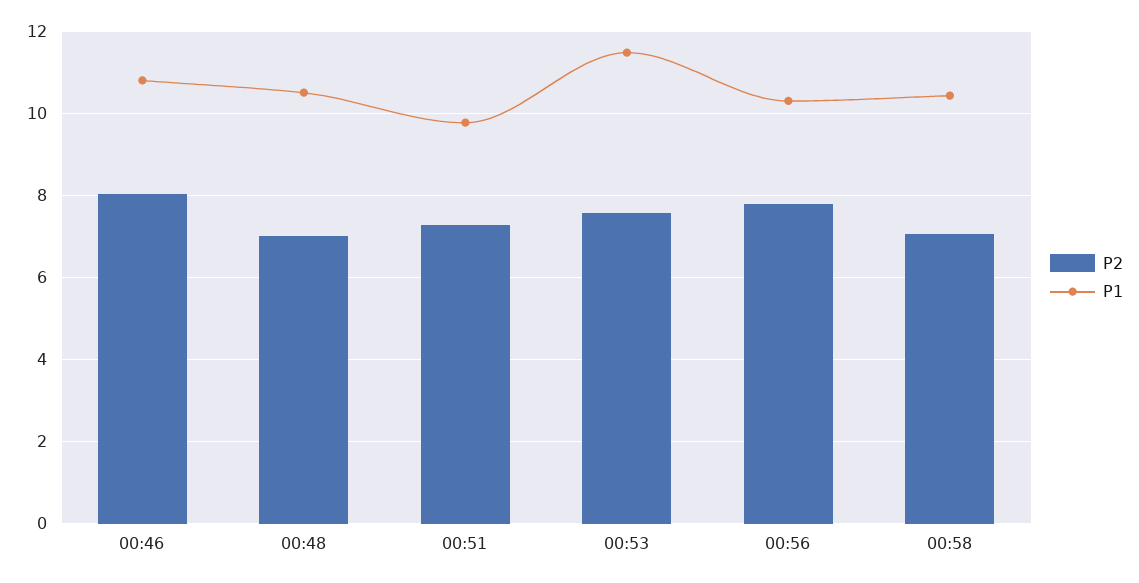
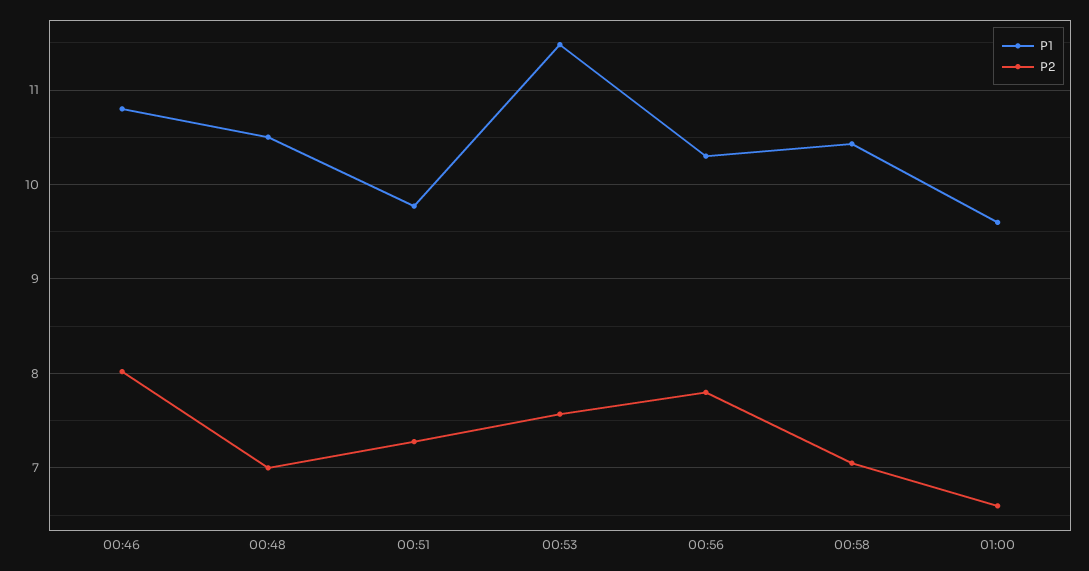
P1, 01:00: none -> 9.6
P2, 01:00: none -> 6.6

